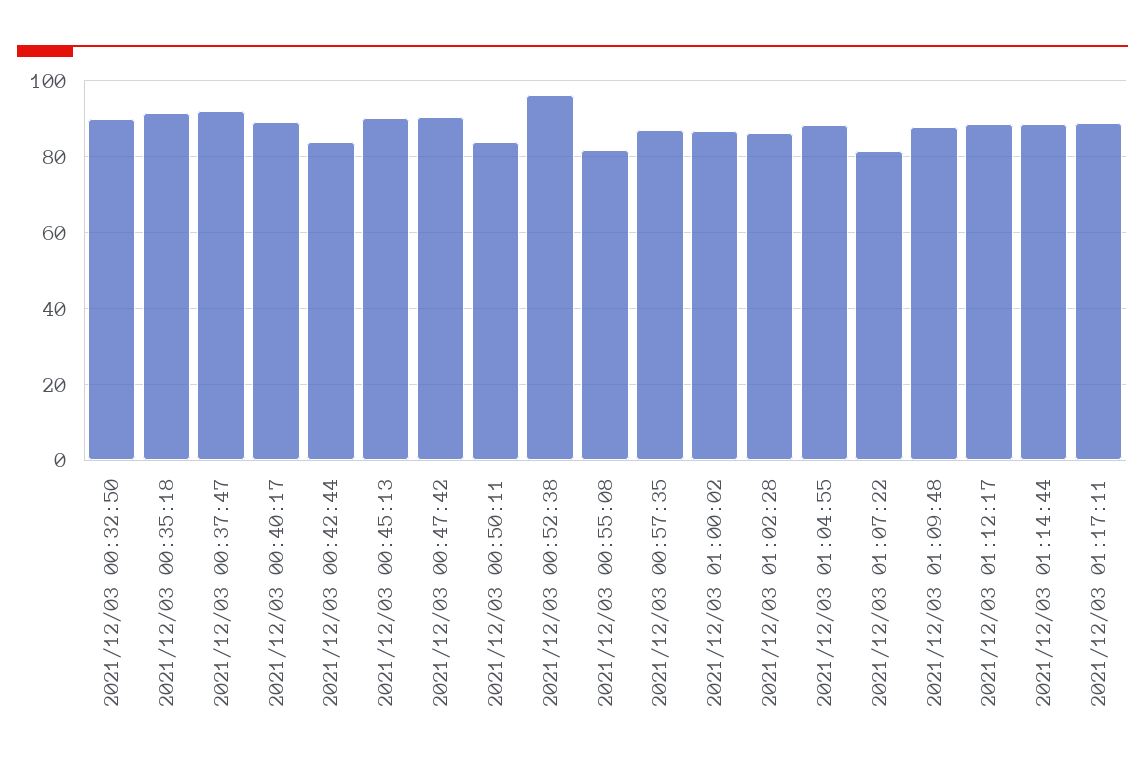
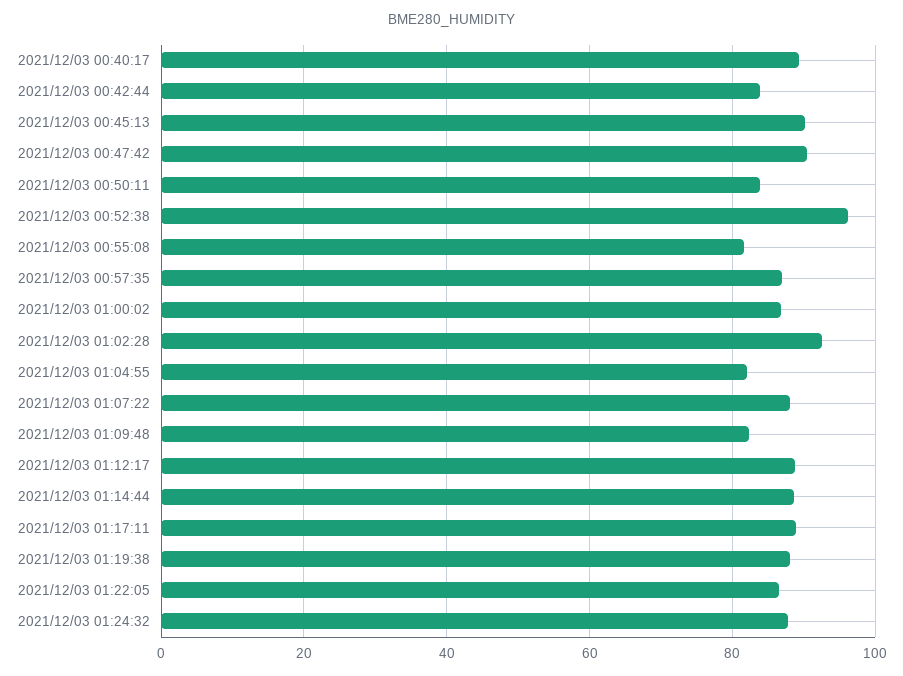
2021/12/03 00:32:50: 90 -> none
2021/12/03 00:35:18: 92 -> none
2021/12/03 00:37:47: 92 -> none
2021/12/03 01:02:28: 86 -> 92
2021/12/03 01:04:55: 88 -> 82
2021/12/03 01:07:22: 82 -> 88
2021/12/03 01:09:48: 88 -> 82
2021/12/03 01:19:38: none -> 88
2021/12/03 01:22:05: none -> 86
2021/12/03 01:24:32: none -> 88

